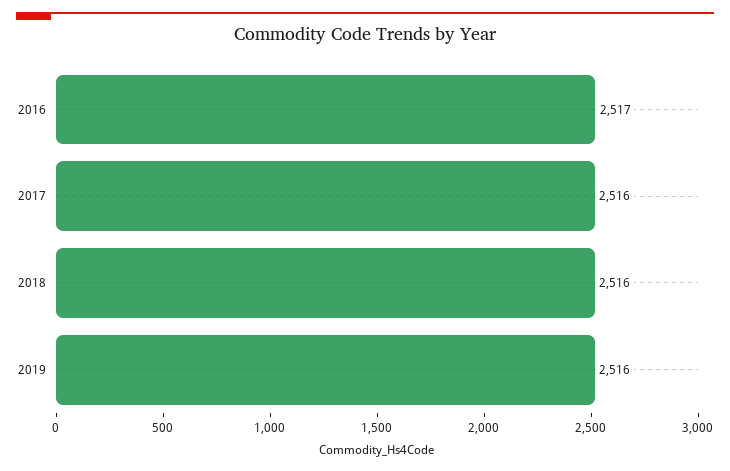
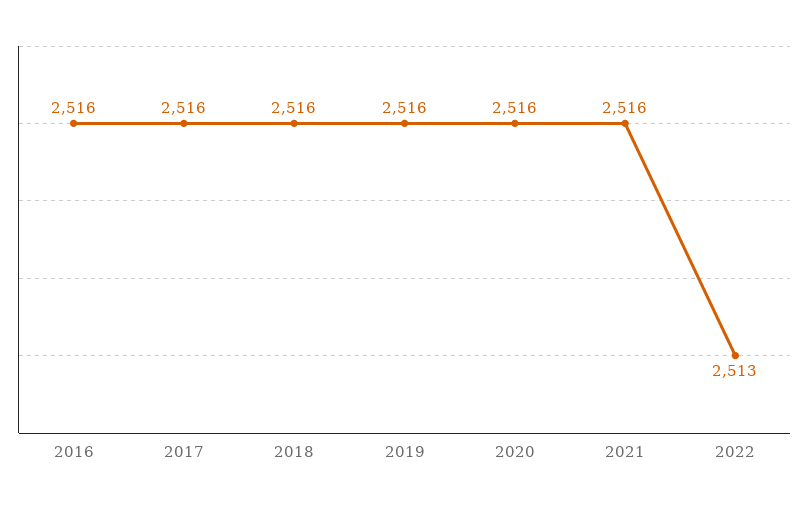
2016: 2517 -> 2516
2020: none -> 2516
2021: none -> 2516
2022: none -> 2513

